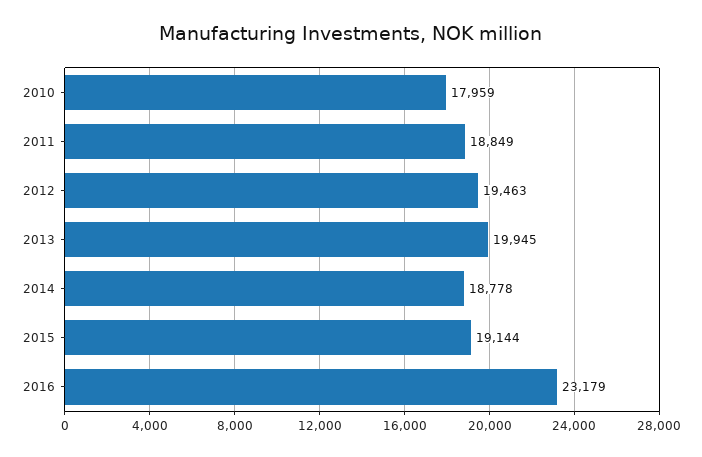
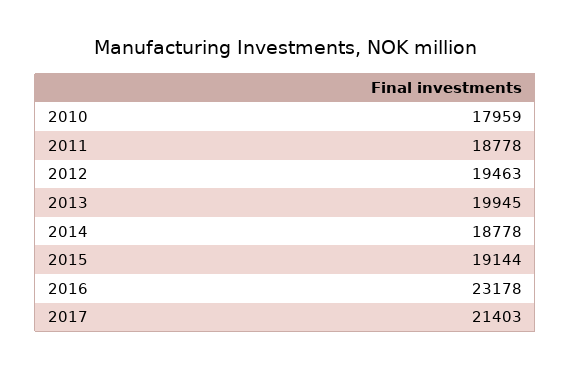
2011: 18849 -> 18778
2016: 23179 -> 23178
2017: none -> 21403

